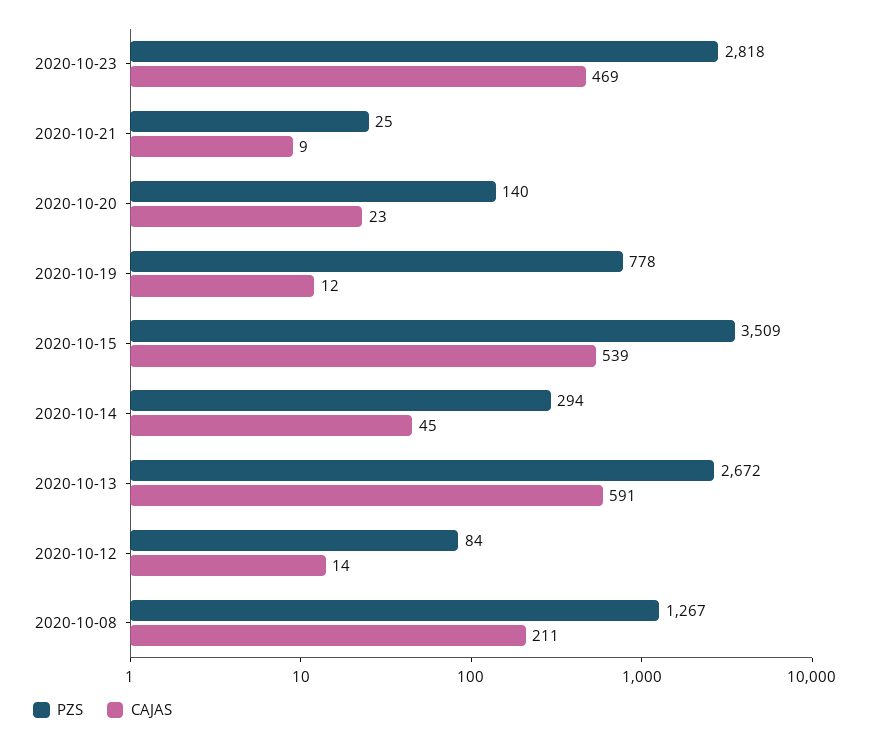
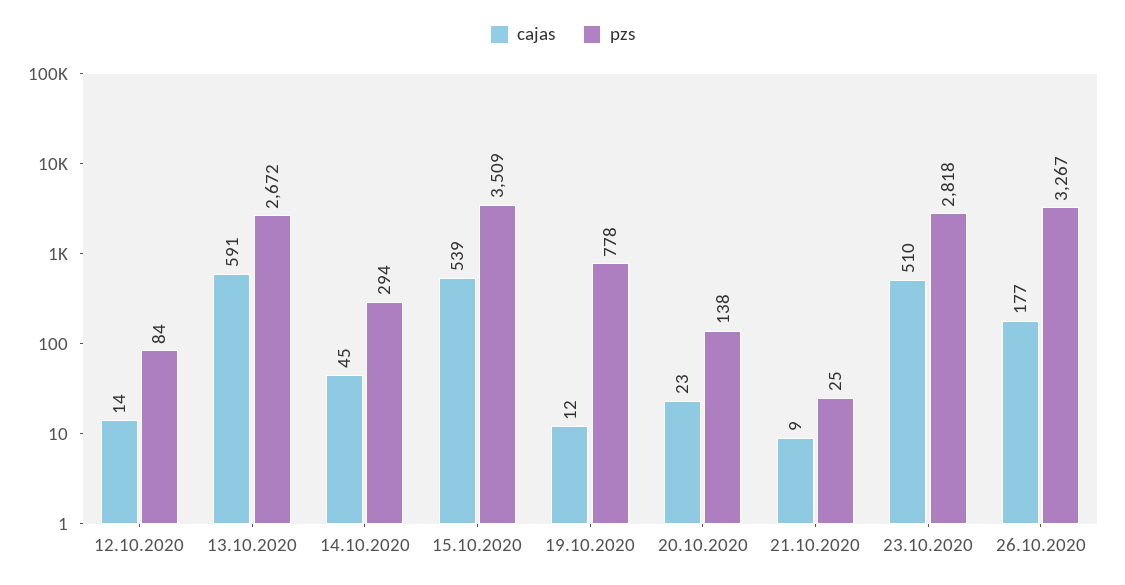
CAJAS, 2020-10-23: 469 -> 510
PZS, 2020-10-20: 140 -> 138
PZS, 2020-10-08: 1267 -> none
CAJAS, 2020-10-08: 211 -> none
CAJAS, 26.10.2020: none -> 177
PZS, 26.10.2020: none -> 3267

